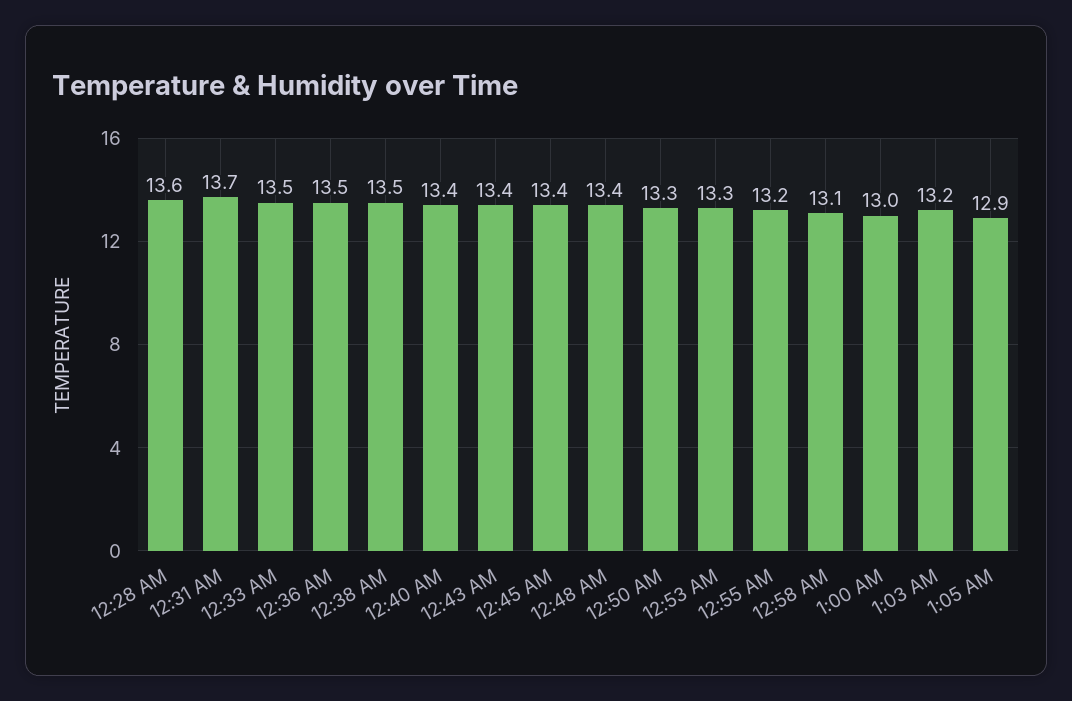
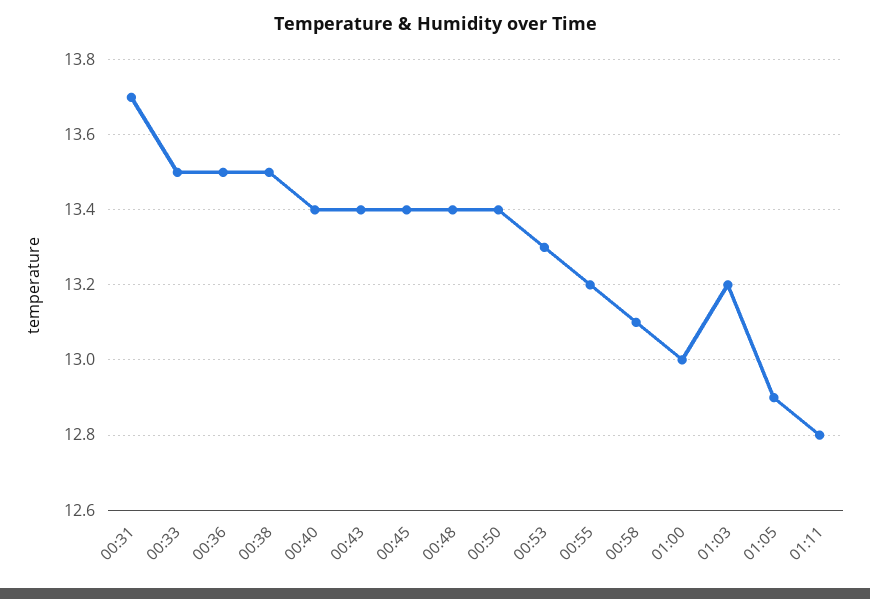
12:28 AM: 13.6 -> none
12:50 AM: 13.3 -> 13.4
01:11: none -> 12.8

